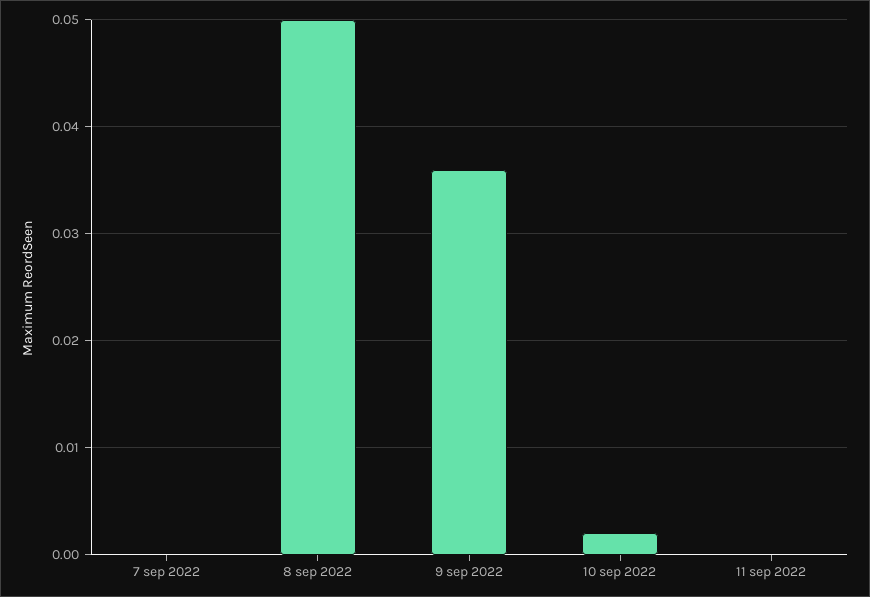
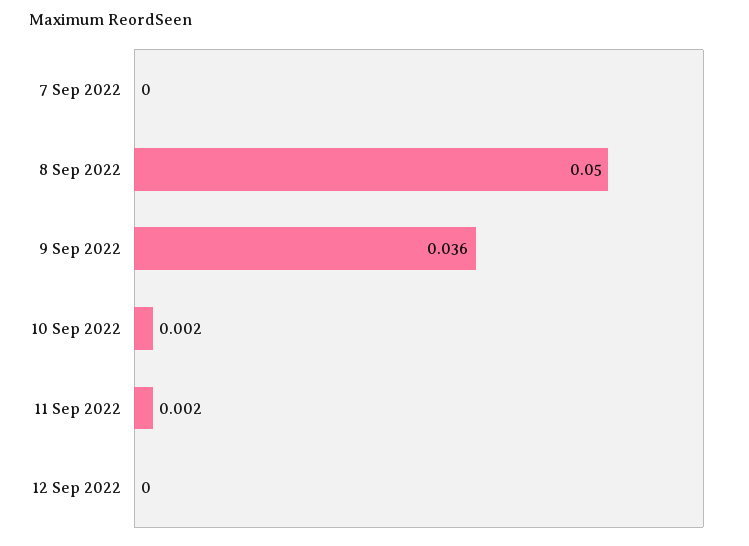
11 sep 2022: 0 -> 0.002
12 Sep 2022: none -> 0

